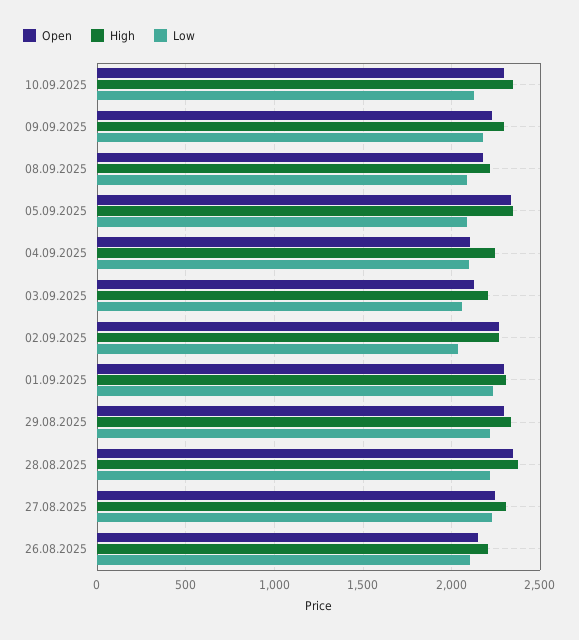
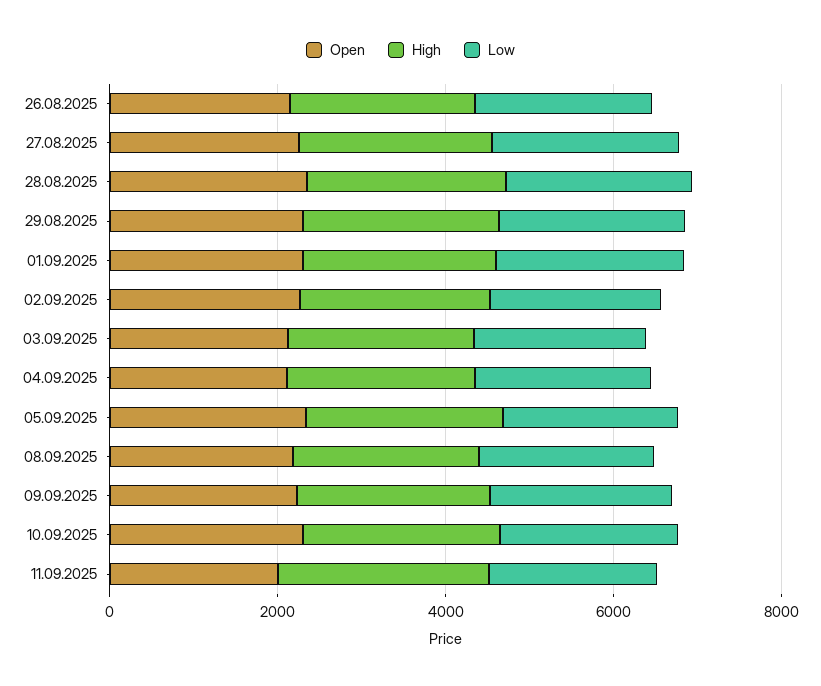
Open, 11.09.2025: none -> 2000
High, 11.09.2025: none -> 2500
Low, 11.09.2025: none -> 2000

